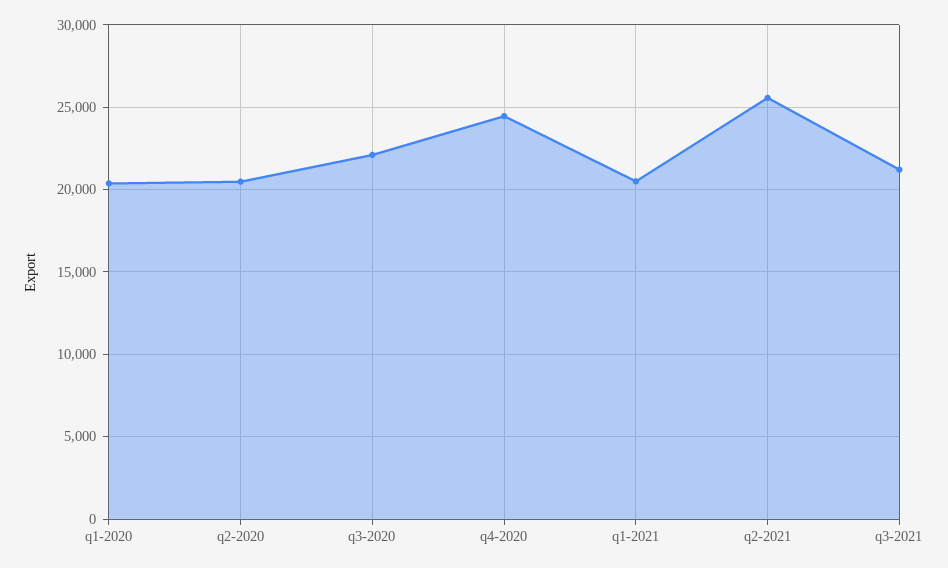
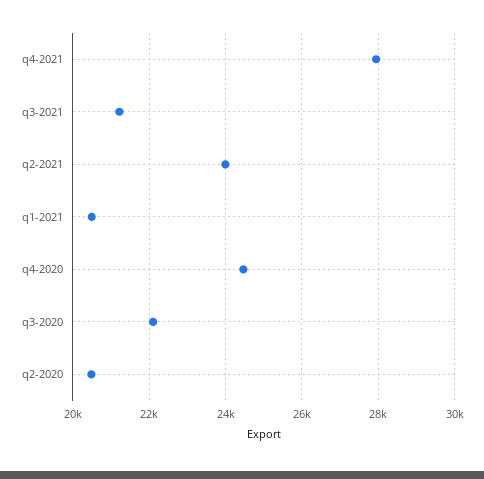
q1-2020: 20500 -> none
q2-2021: 25500 -> 24000
q4-2021: none -> 28000

